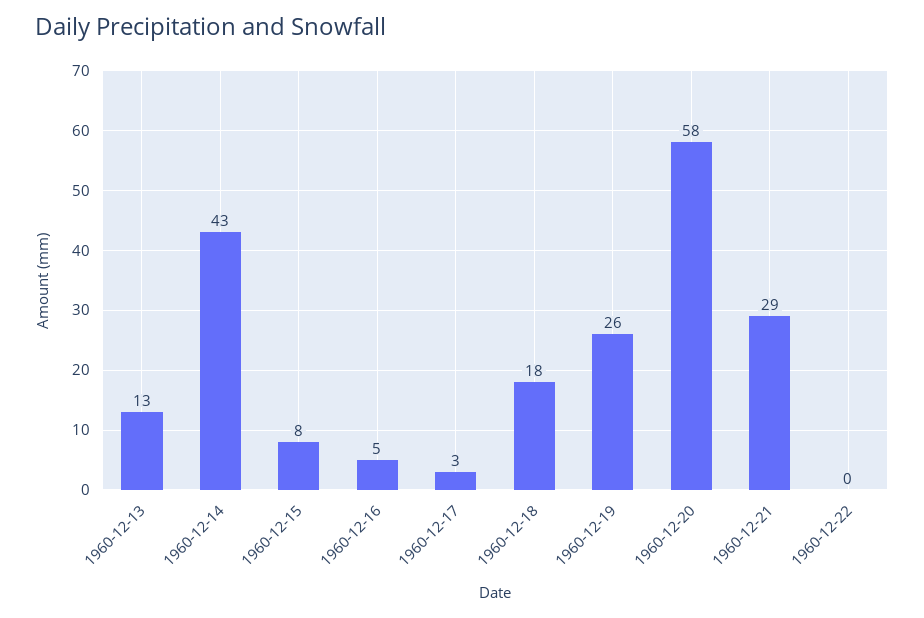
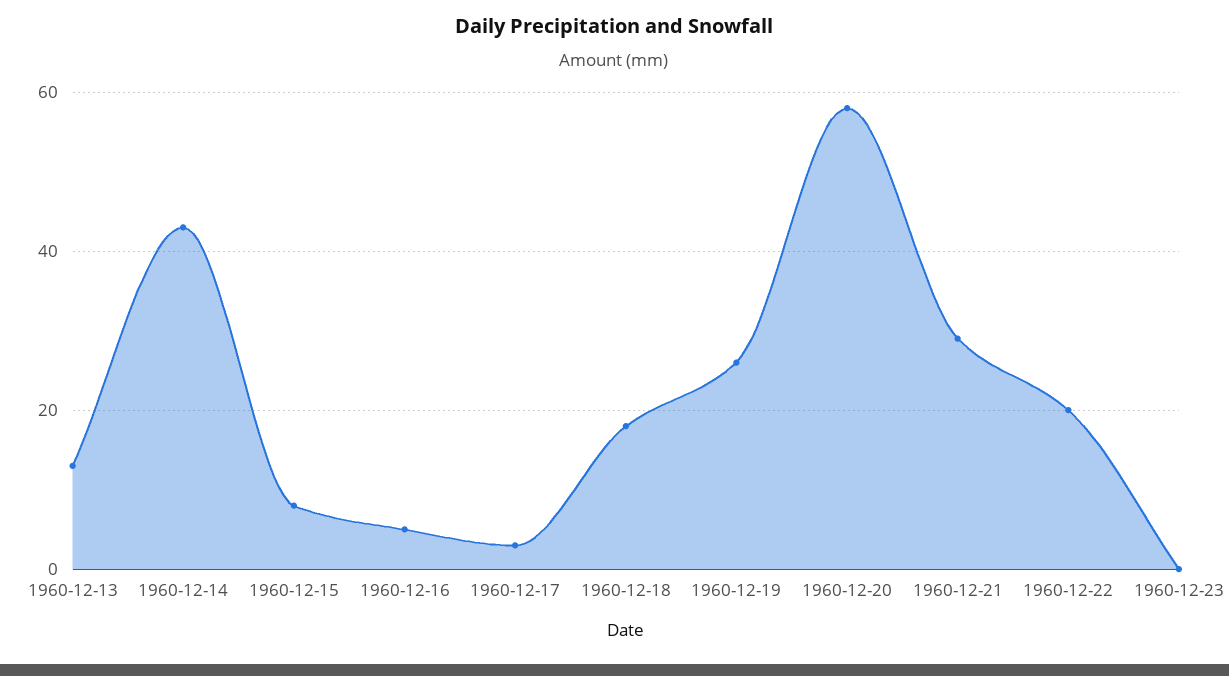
1960-12-22: 0 -> 20
1960-12-23: none -> 0

